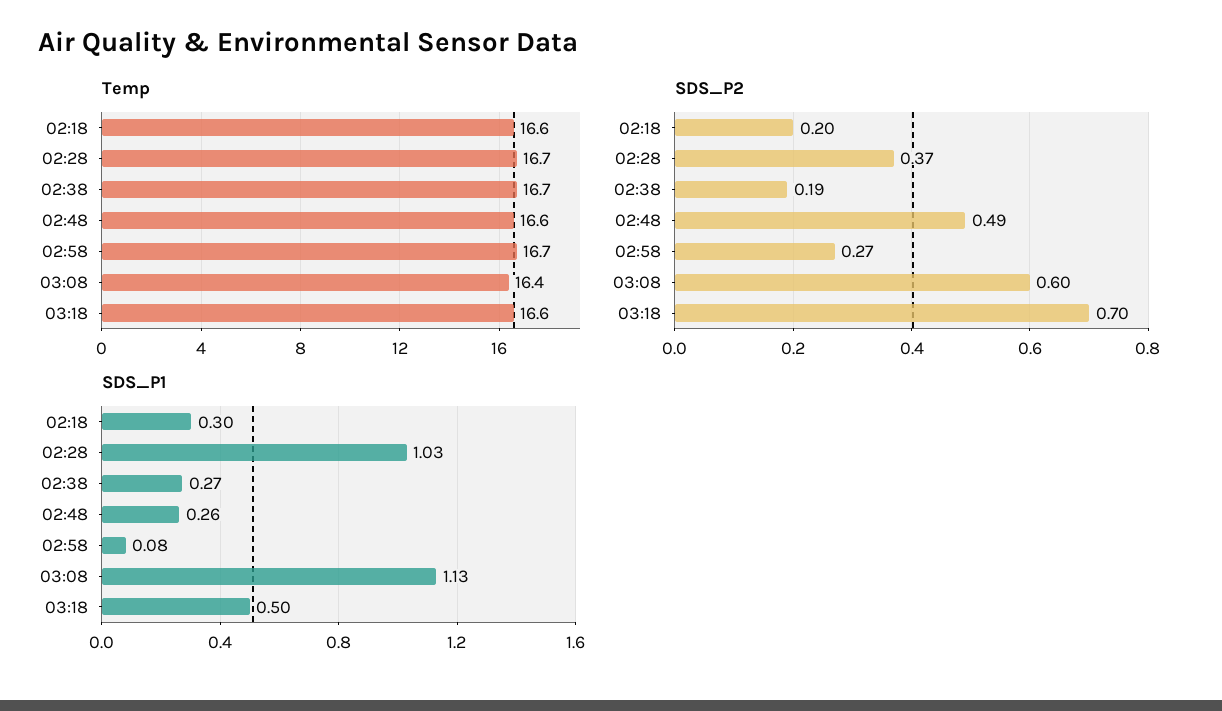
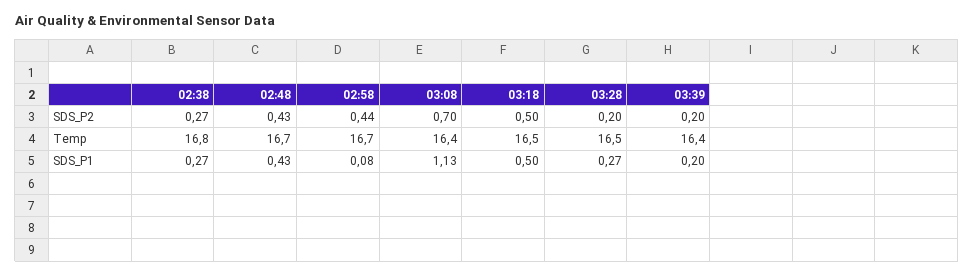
Temp, 02:18: 16.6 -> none
Temp, 02:28: 16.7 -> none
Temp, 02:38: 16.7 -> 16.8
Temp, 02:48: 16.6 -> 16.7
Temp, 03:18: 16.6 -> 16.5
SDS_P2, 02:18: 0.2 -> none
SDS_P2, 02:28: 0.37 -> none
SDS_P2, 02:38: 0.19 -> 0.27
SDS_P2, 02:48: 0.49 -> 0.43
SDS_P2, 02:58: 0.27 -> 0.44
SDS_P2, 03:08: 0.6 -> 0.7
SDS_P2, 03:18: 0.7 -> 0.5
SDS_P1, 02:18: 0.3 -> none
SDS_P1, 02:28: 1.03 -> none
SDS_P1, 02:48: 0.26 -> 0.43
SDS_P2, 03:28: none -> 0.2
SDS_P2, 03:39: none -> 0.2
Temp, 03:28: none -> 16.5
Temp, 03:39: none -> 16.4
SDS_P1, 03:28: none -> 0.27
SDS_P1, 03:39: none -> 0.2

